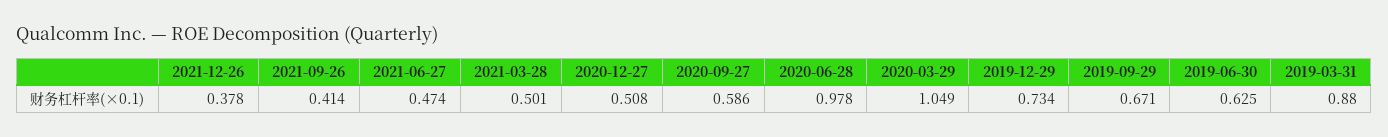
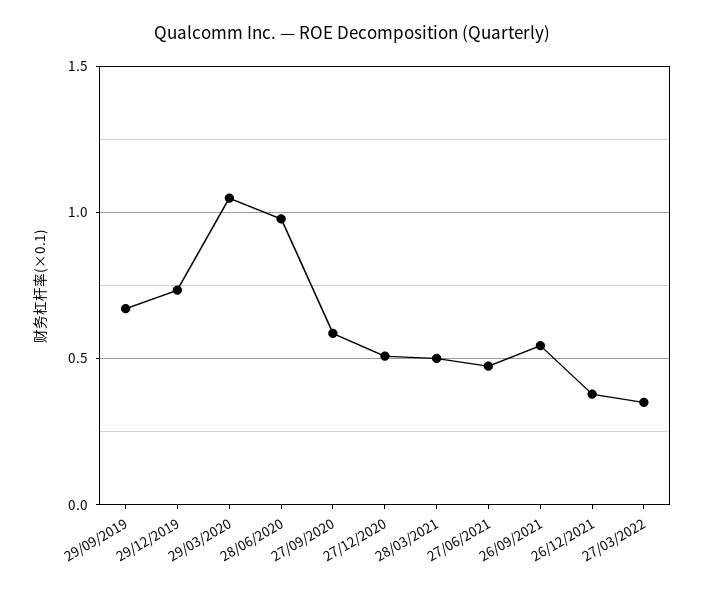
2021-09-26: 0.414 -> 0.55
2019-06-30: 0.625 -> none
2019-03-31: 0.88 -> none
27/03/2022: none -> 0.35

